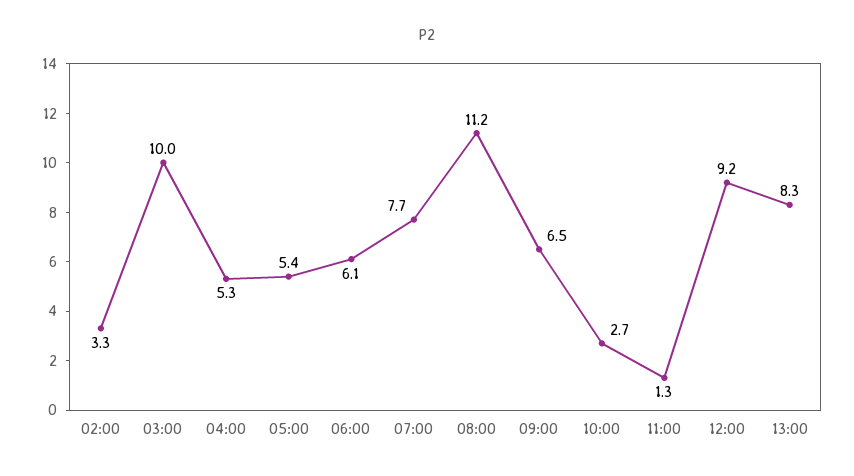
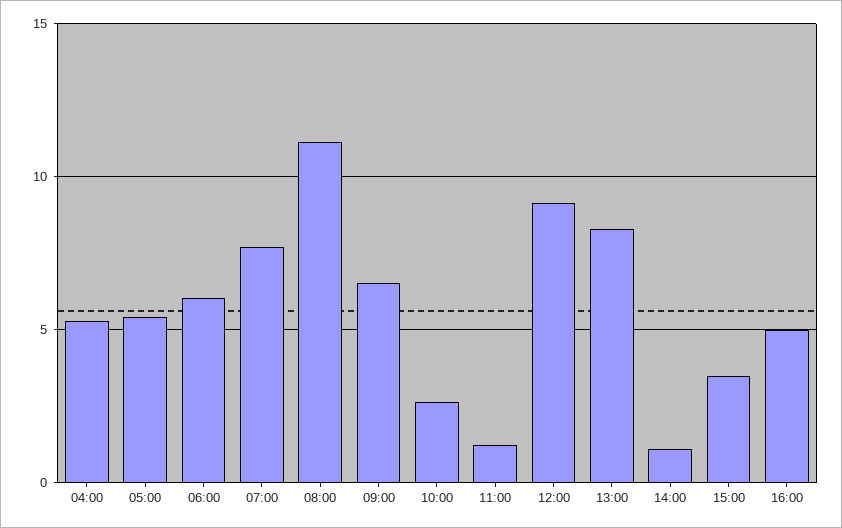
02:00: 3.3 -> none
03:00: 10 -> none
14:00: none -> 1
15:00: none -> 3.5
16:00: none -> 5

